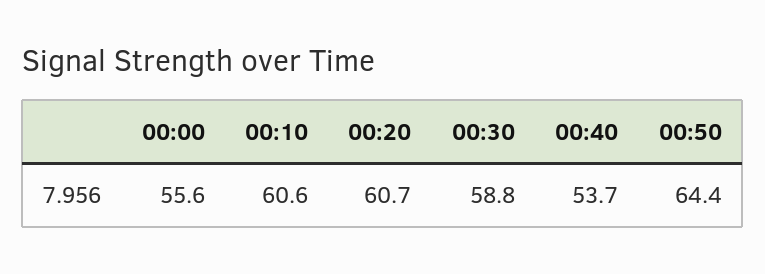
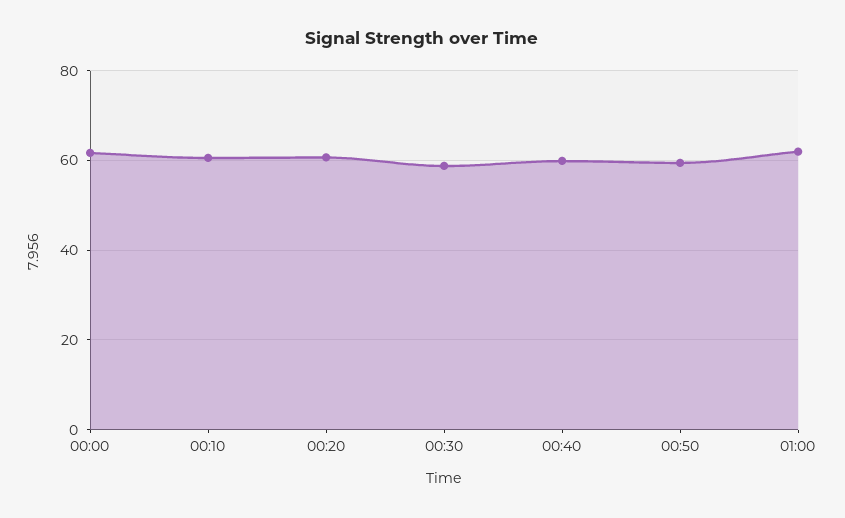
00:00: 55.6 -> 62
00:40: 53.7 -> 60
00:50: 64.4 -> 60
01:00: none -> 62

